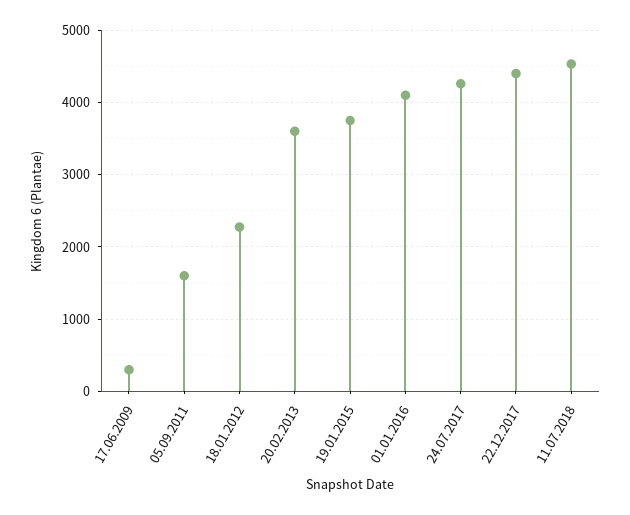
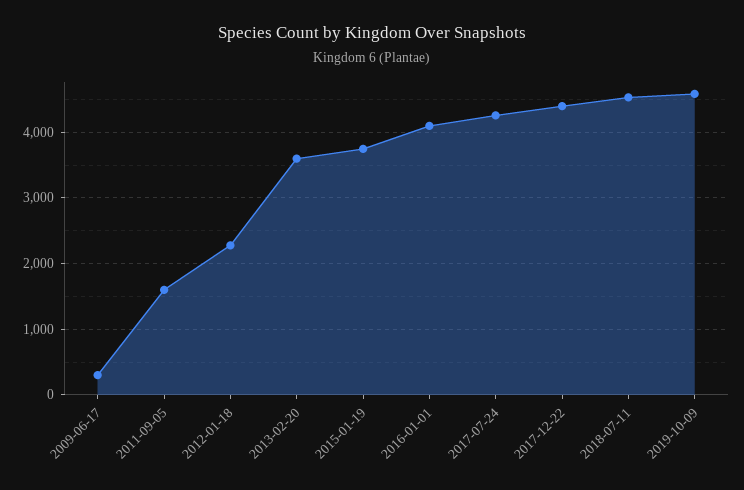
2019-10-09: none -> 4600

